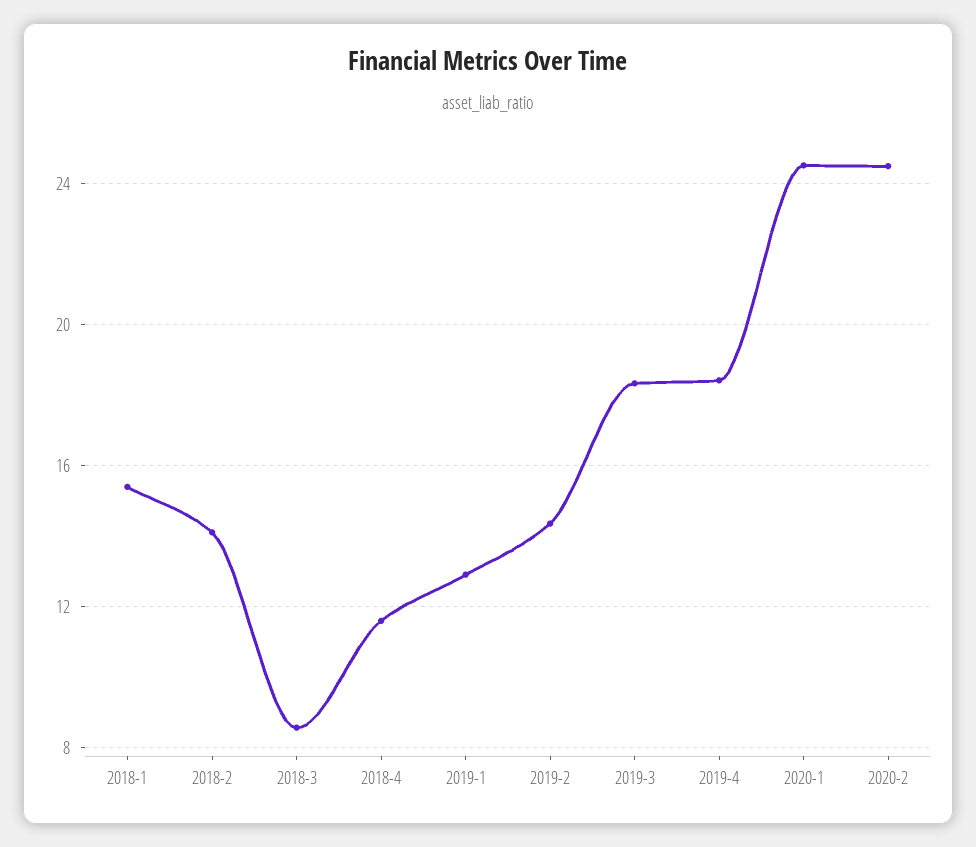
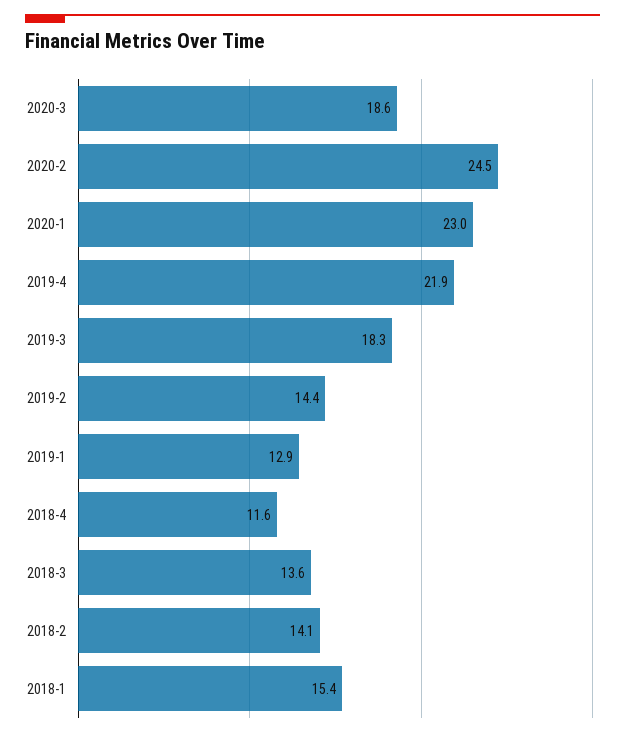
2018-3: 8.5 -> 13.6
2019-4: 18.5 -> 21.9
2020-1: 24.5 -> 23
2020-3: none -> 18.6

